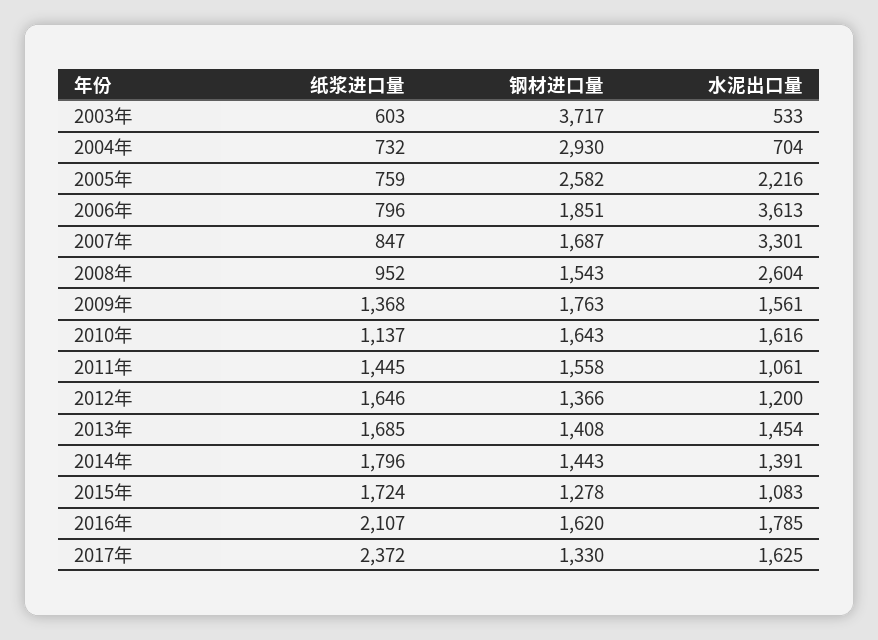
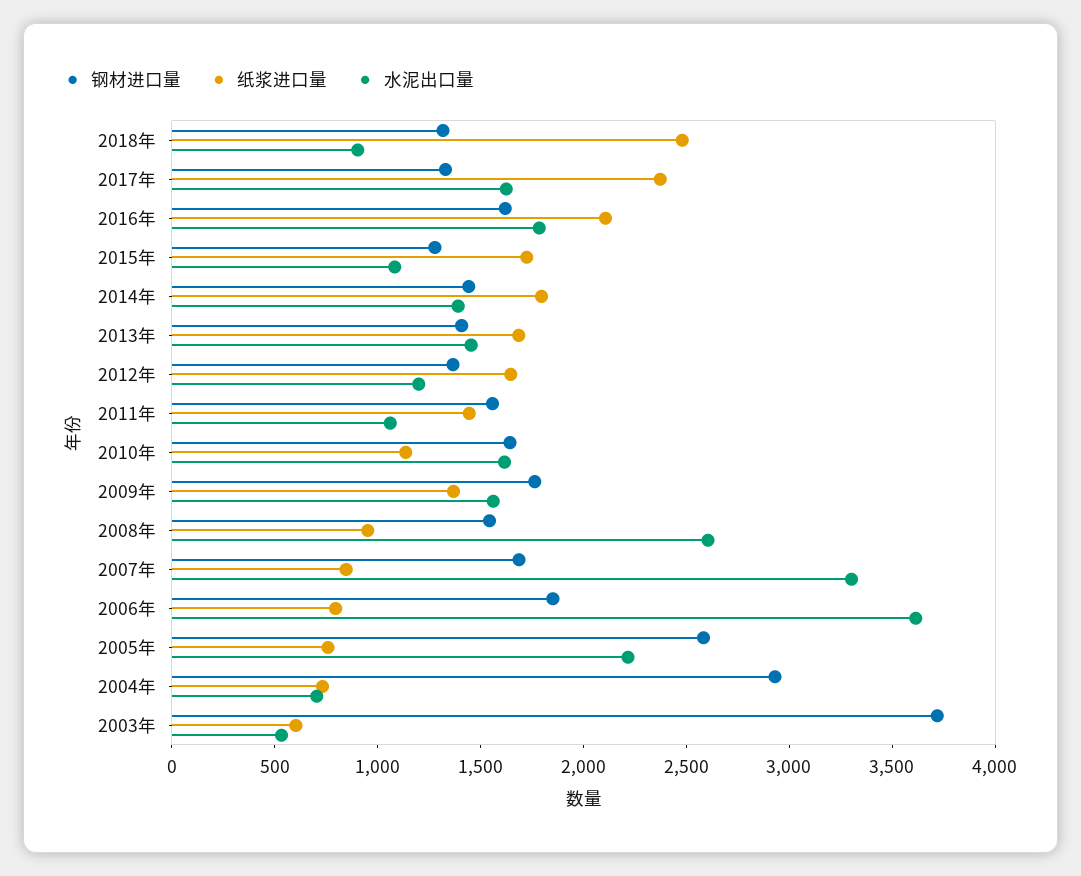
钢材进口量, 2018年: none -> 1300
纸浆进口量, 2018年: none -> 2500
水泥出口量, 2018年: none -> 900

